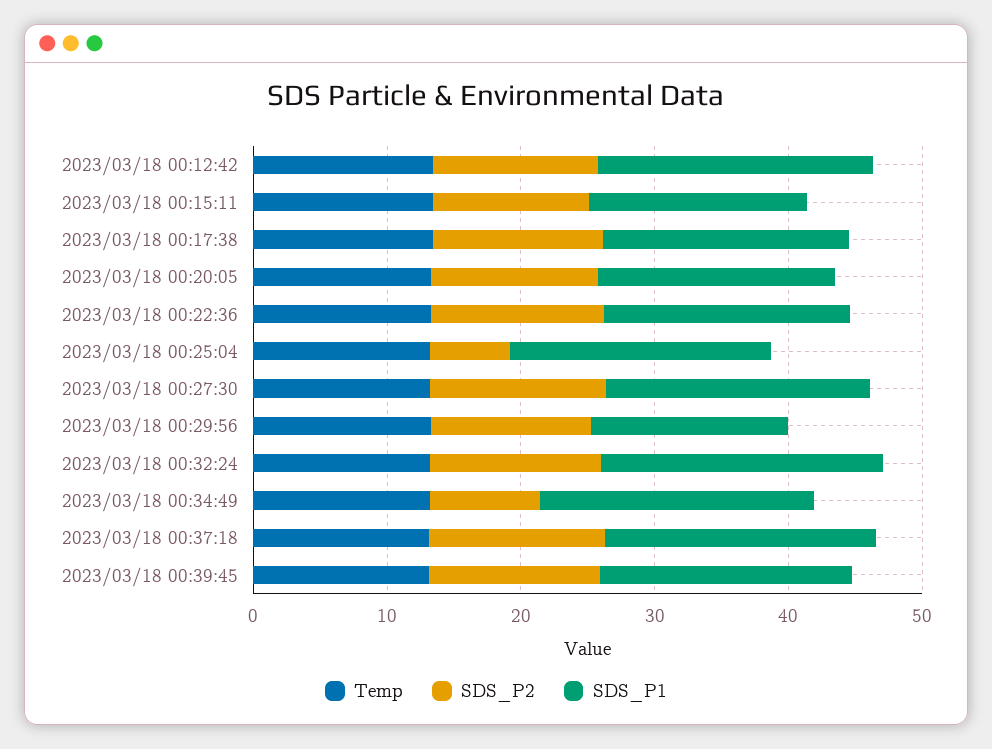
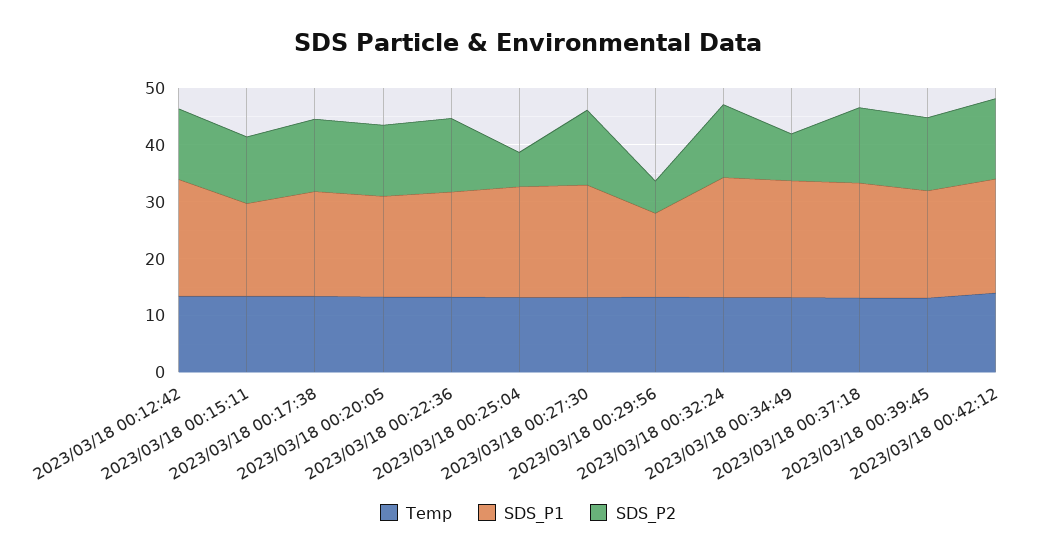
SDS_P2, 2023/03/18 00:29:56: 12 -> 6
Temp, 2023/03/18 00:42:12: none -> 14
SDS_P1, 2023/03/18 00:42:12: none -> 20
SDS_P2, 2023/03/18 00:42:12: none -> 14

